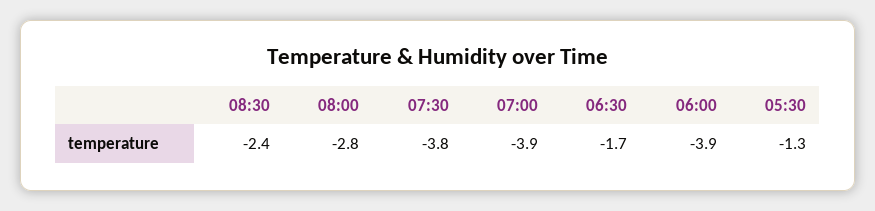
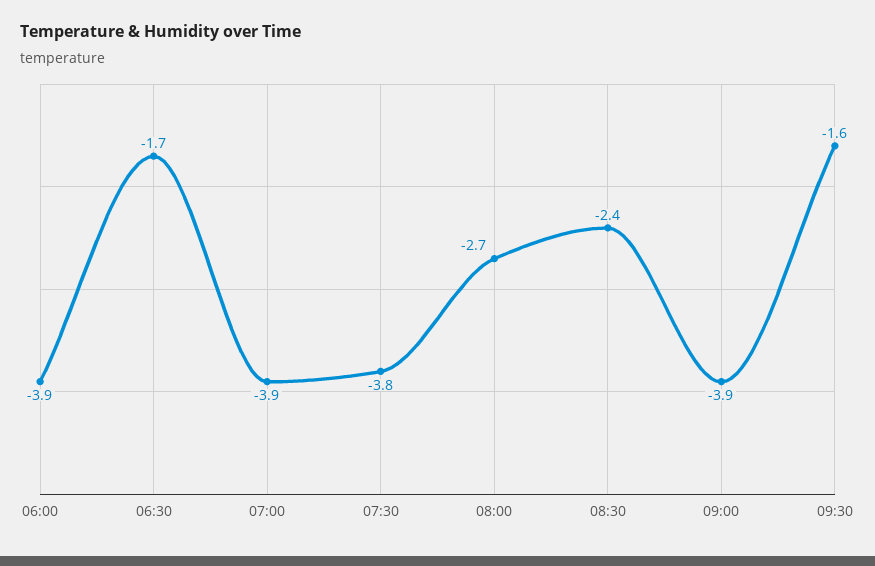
08:00: -2.8 -> -2.7
05:30: -1.3 -> none
09:00: none -> -3.9
09:30: none -> -1.6

